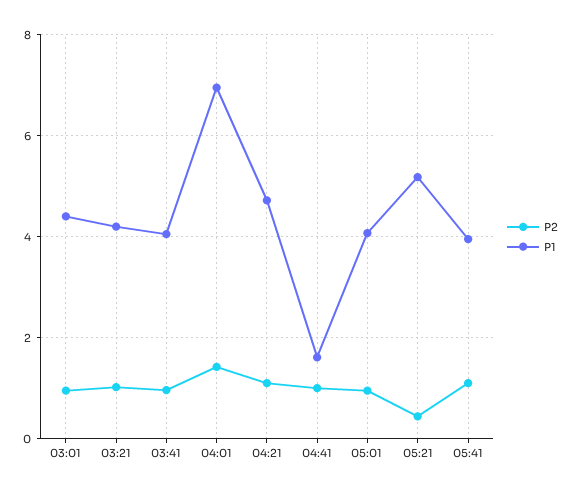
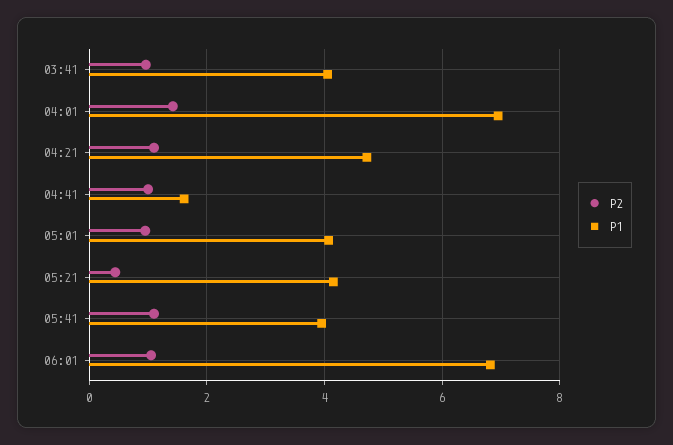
P2, 03:01: 1 -> none
P1, 03:01: 4.4 -> none
P2, 03:21: 1 -> none
P1, 03:21: 4.2 -> none
P1, 05:21: 5.2 -> 4.2
P2, 06:01: none -> 1
P1, 06:01: none -> 6.8

